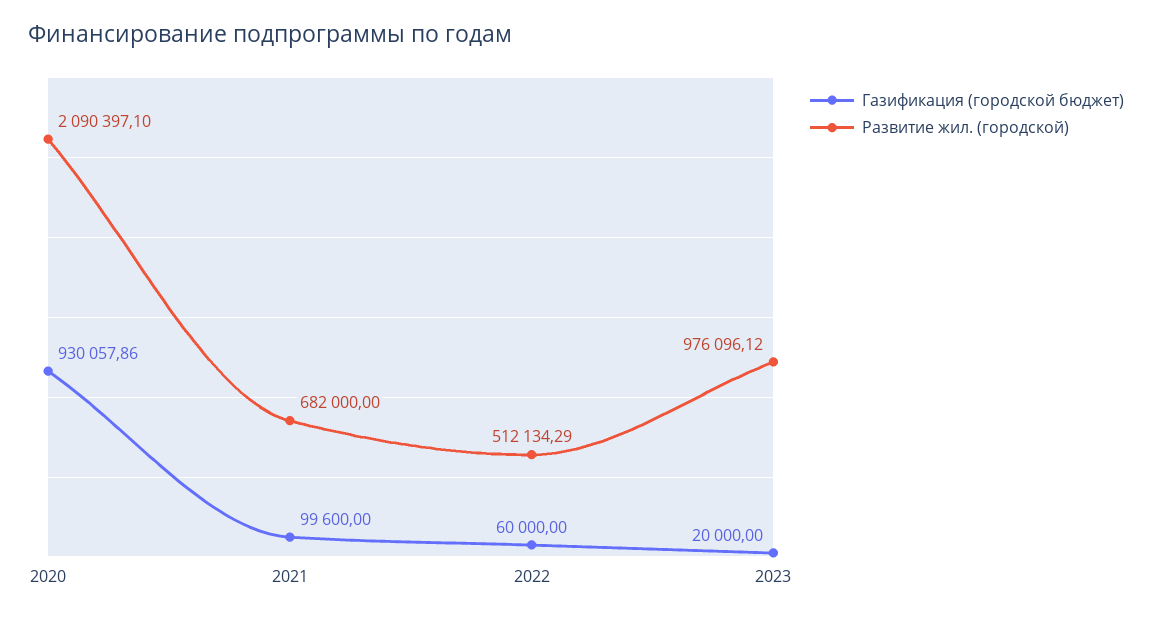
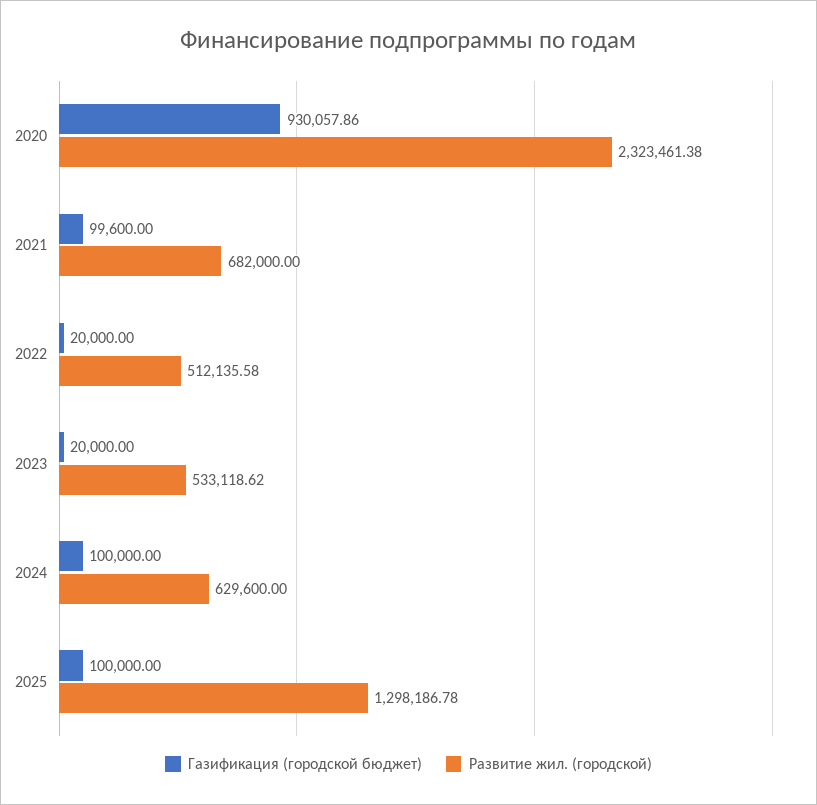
Развитие жил. (городской), 2020: 2090397.1 -> 2323461.38
Газификация (городской бюджет), 2022: 60000 -> 20000
Развитие жил. (городской), 2022: 512134.29 -> 512135.58
Развитие жил. (городской), 2023: 976096.12 -> 533118.62
Газификация (городской бюджет), 2024: none -> 100000
Развитие жил. (городской), 2024: none -> 629600
Газификация (городской бюджет), 2025: none -> 100000
Развитие жил. (городской), 2025: none -> 1298186.78

